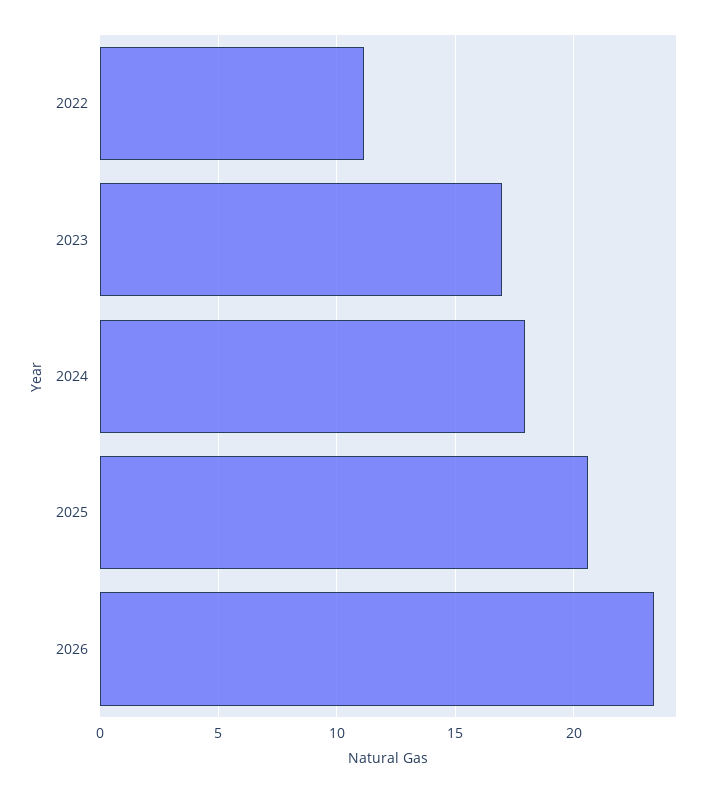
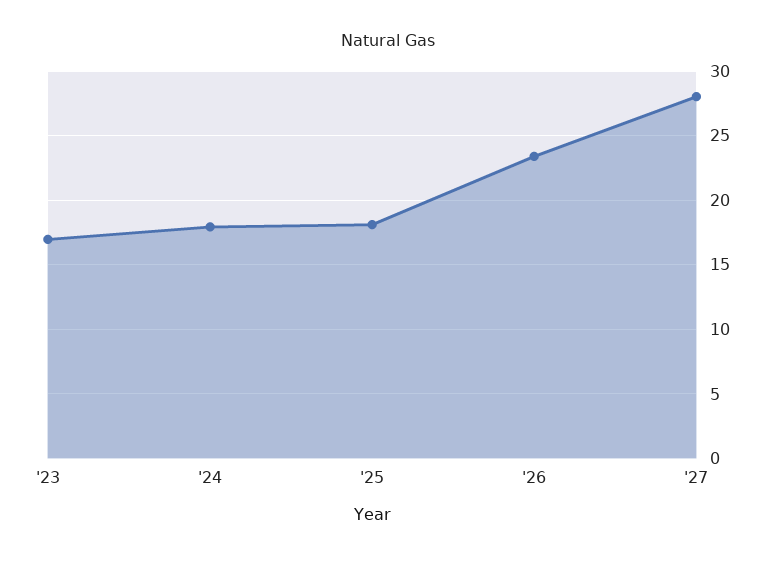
2022: 11 -> none
2025: 20.5 -> 18
'27: none -> 28

